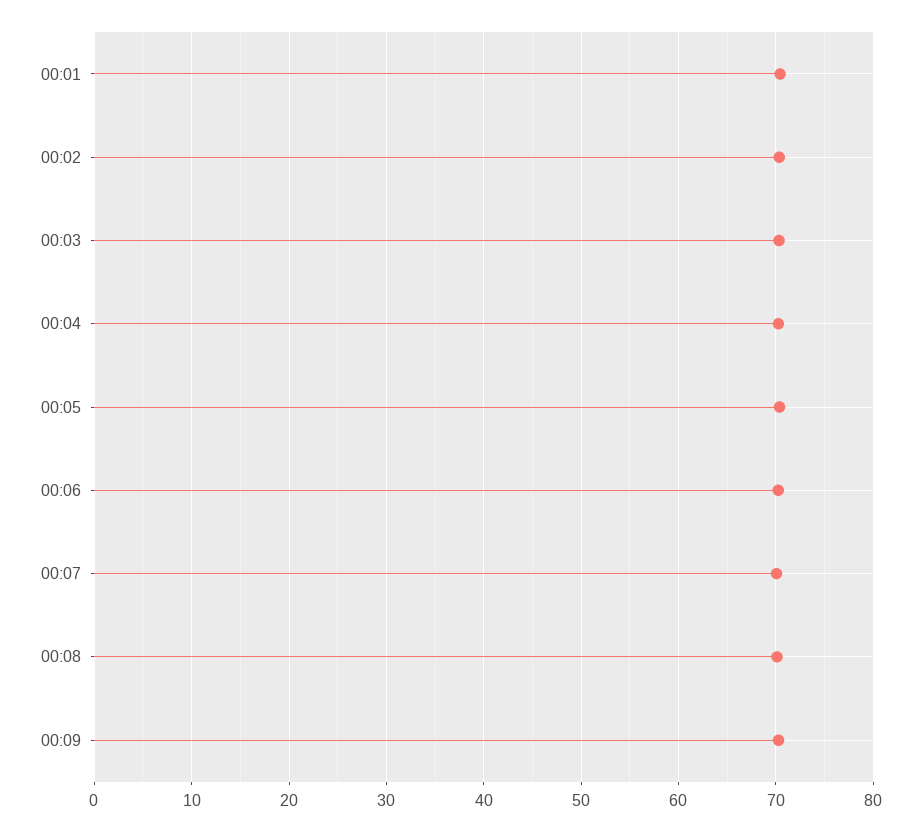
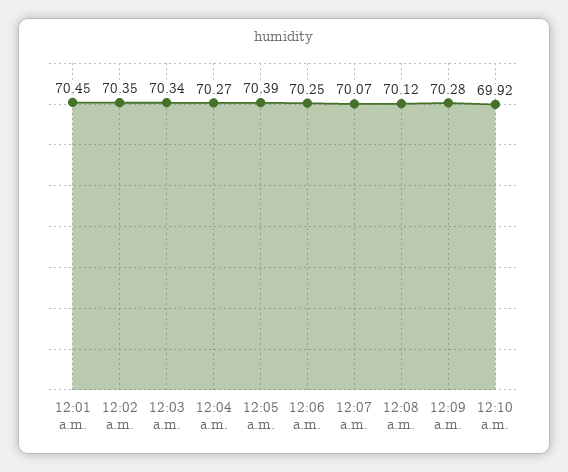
12:10 a.m.: none -> 69.92

